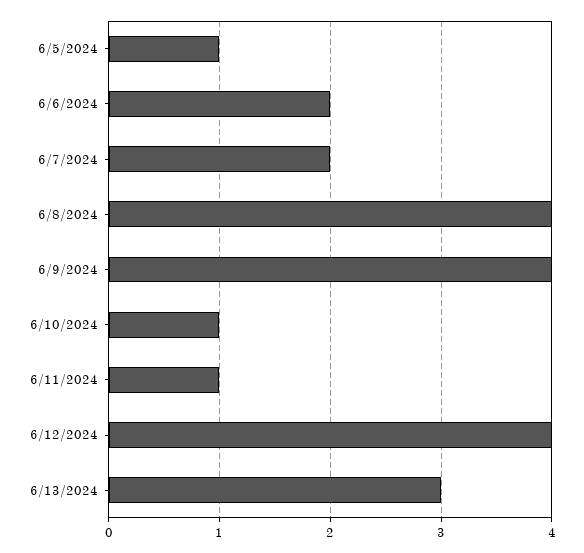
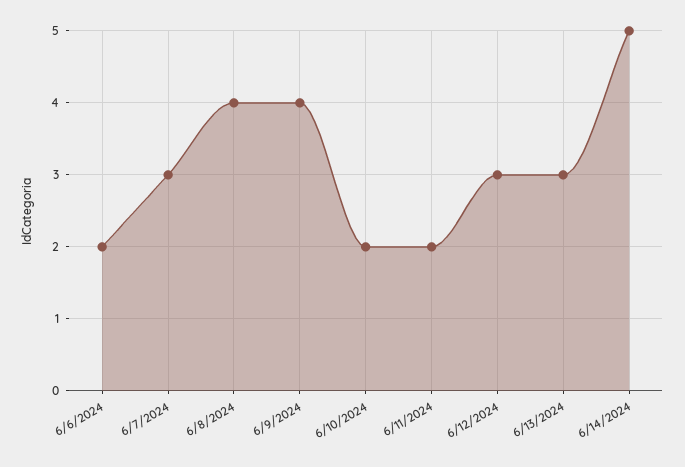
6/5/2024: 1 -> none
6/7/2024: 2 -> 3
6/10/2024: 1 -> 2
6/11/2024: 1 -> 2
6/12/2024: 4 -> 3
6/14/2024: none -> 5

